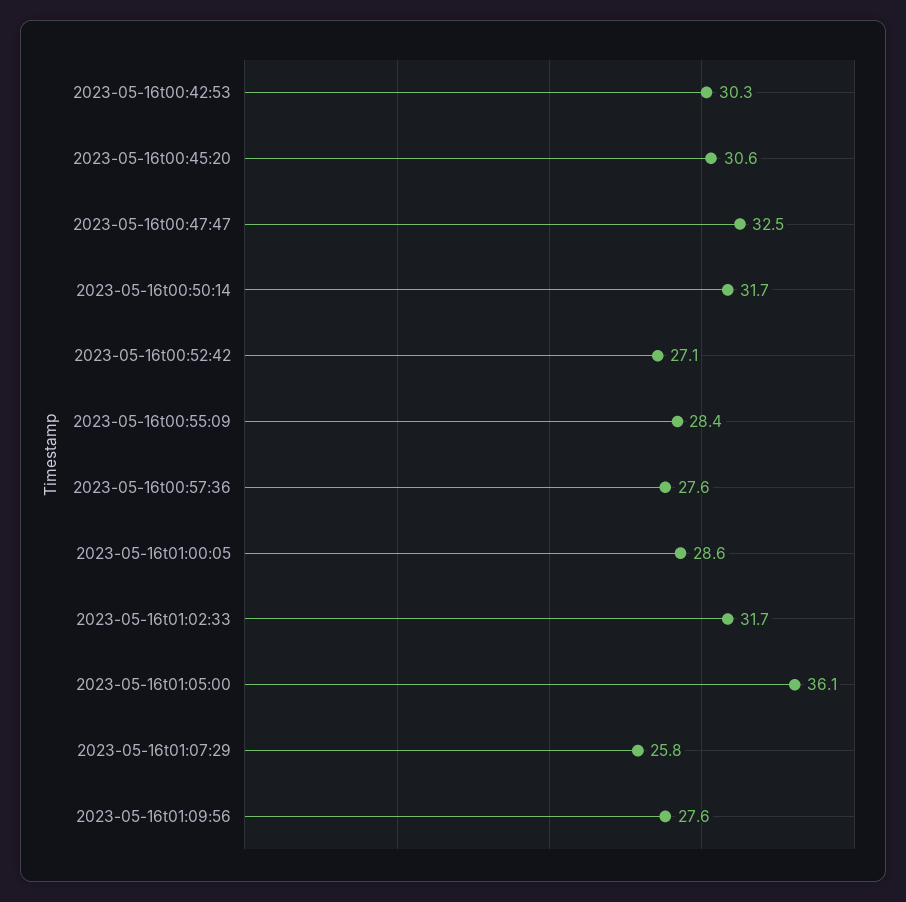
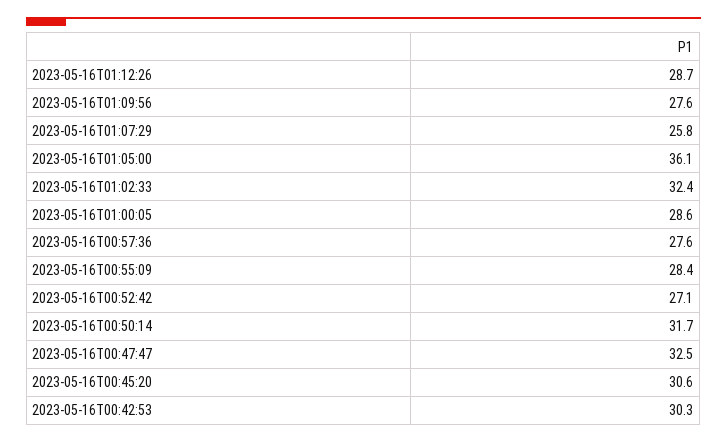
2023-05-16t01:02:33: 31.7 -> 32.4
2023-05-16T01:12:26: none -> 28.7

